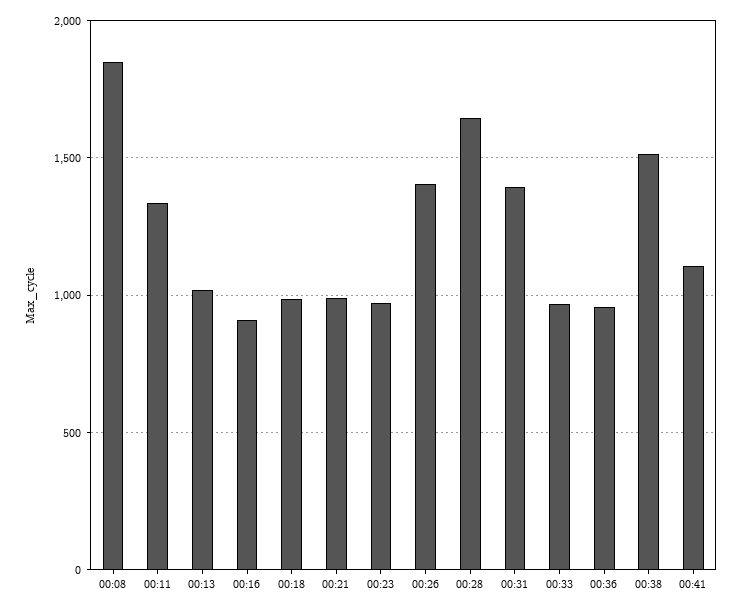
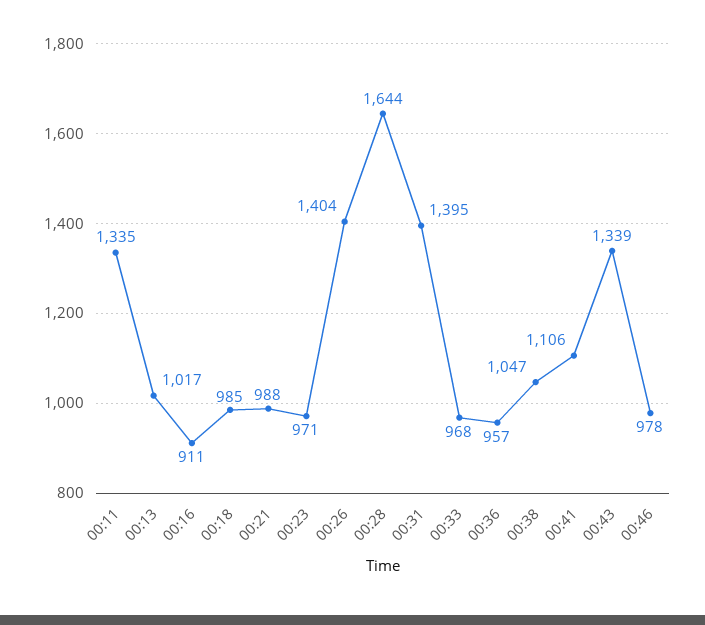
00:08: 1850 -> none
00:38: 1500 -> 1047
00:43: none -> 1339
00:46: none -> 978

